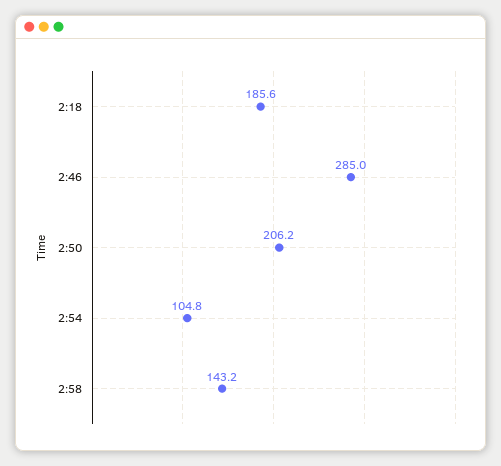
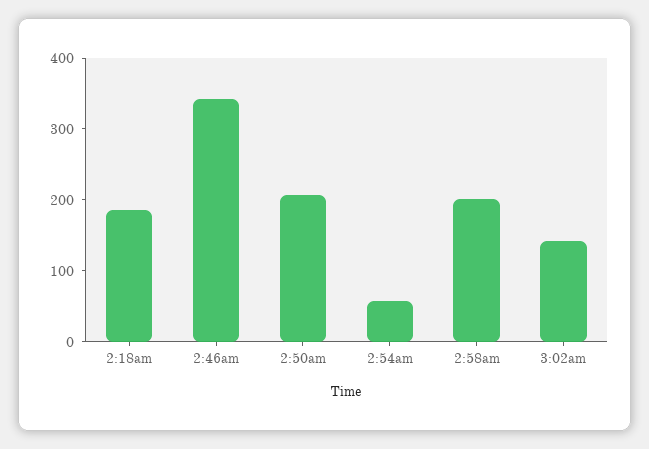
2:46: 285 -> 340
2:54: 104.8 -> 60
2:58: 143.2 -> 200
3:02am: none -> 140

